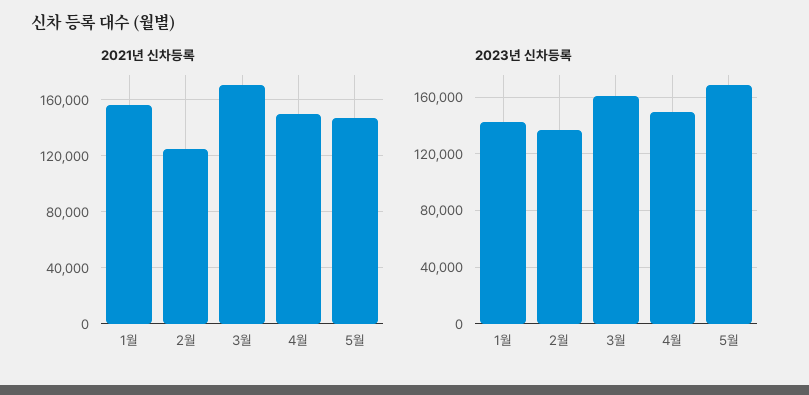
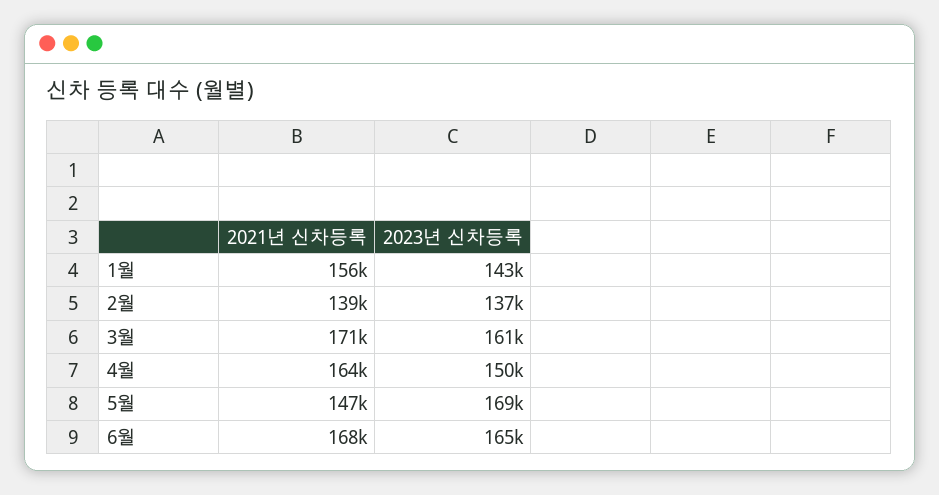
2021년 신차등록, 2월: 125000 -> 139000
2021년 신차등록, 4월: 150000 -> 164000
2021년 신차등록, 6월: none -> 168000
2023년 신차등록, 6월: none -> 165000

